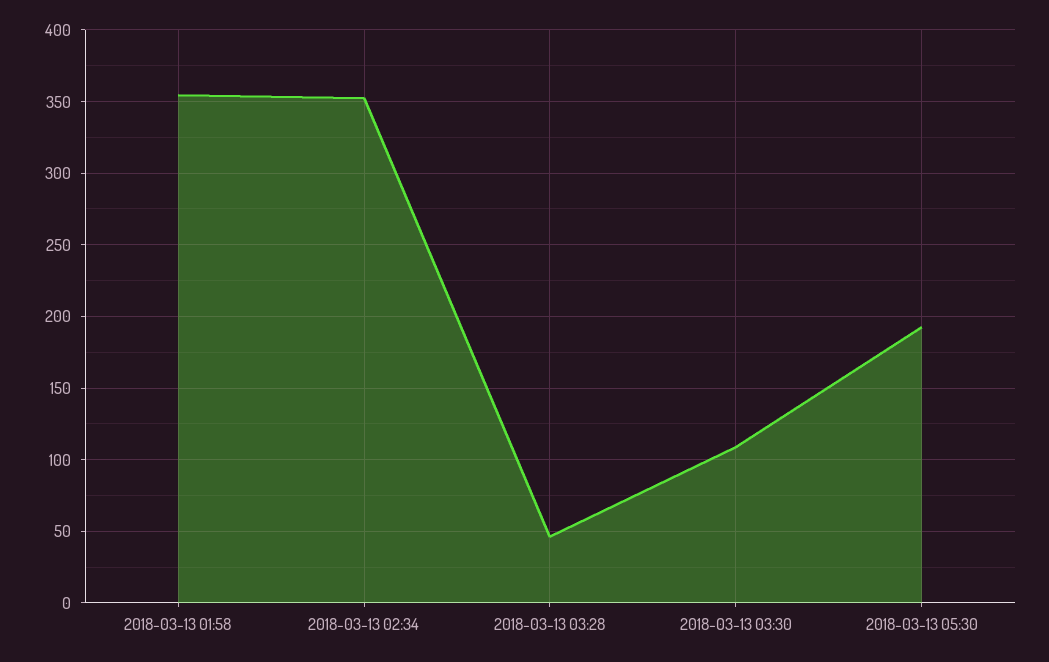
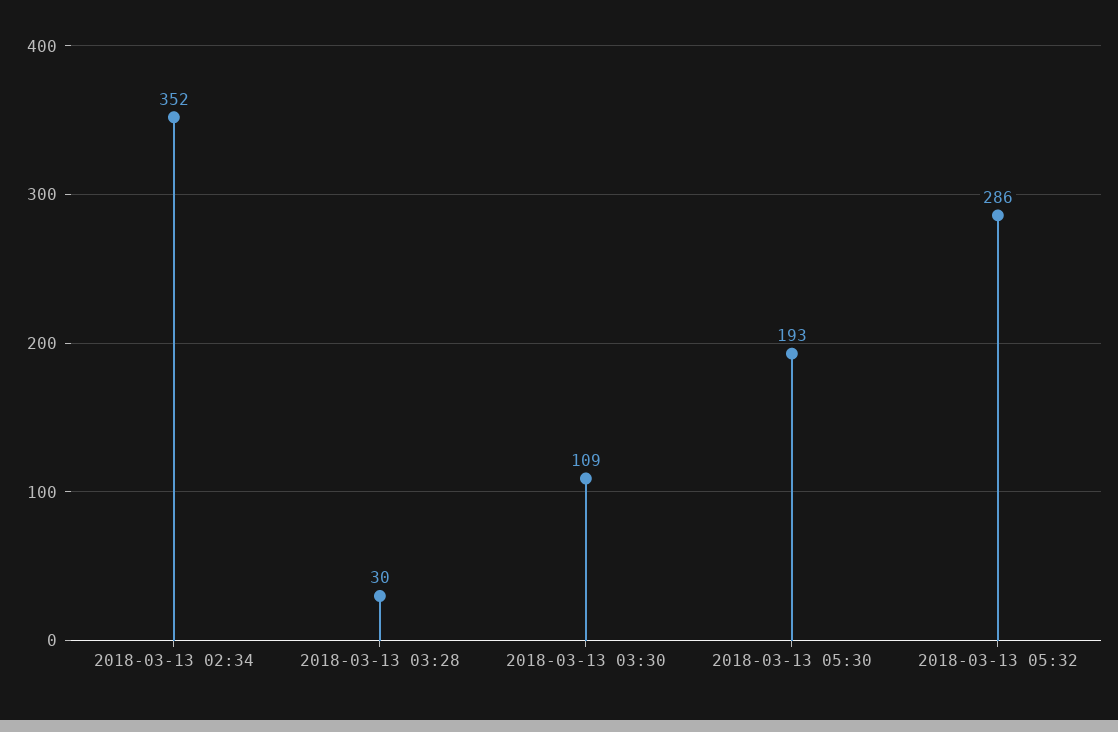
2018-03-13 01:58: 355 -> none
2018-03-13 03:28: 45 -> 30
2018-03-13 05:32: none -> 286

